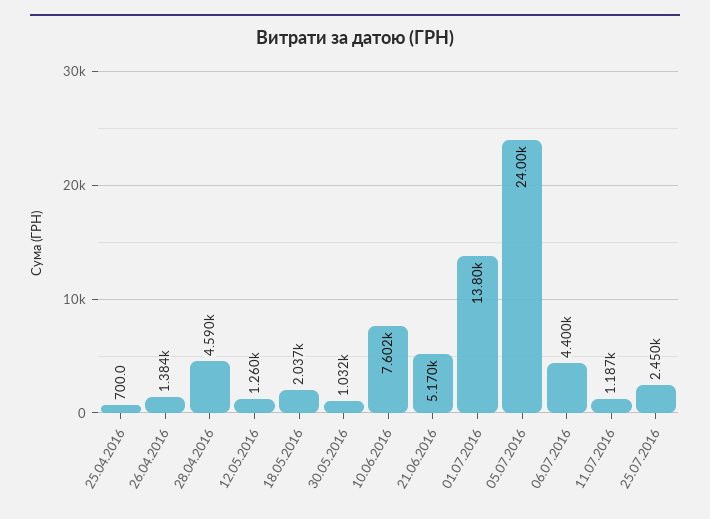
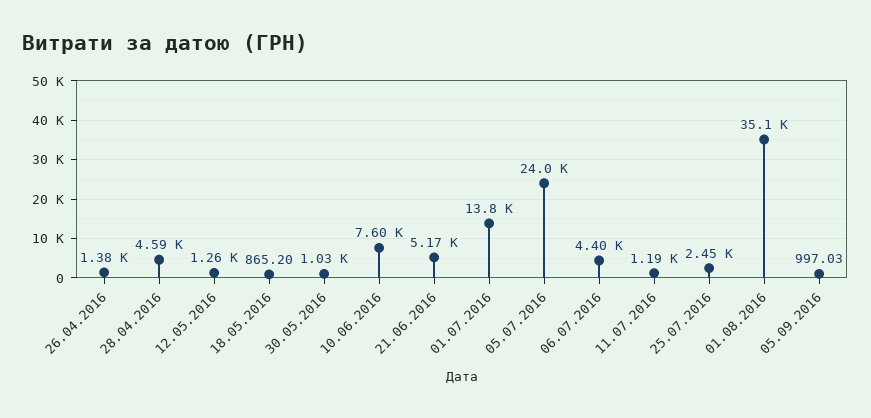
25.04.2016: 700 -> none
18.05.2016: 2037 -> 865.2
01.08.2016: none -> 35100
05.09.2016: none -> 997.03

